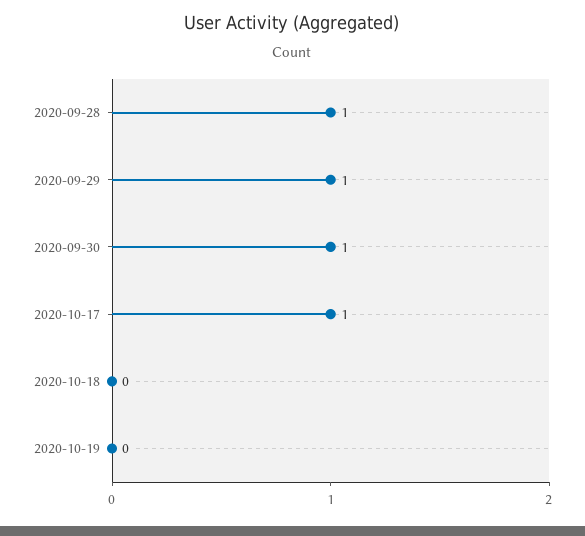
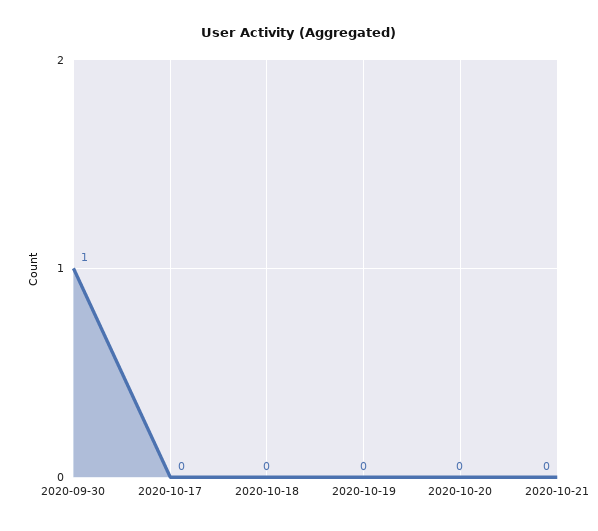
2020-09-28: 1 -> none
2020-09-29: 1 -> none
2020-10-17: 1 -> 0
2020-10-20: none -> 0
2020-10-21: none -> 0

